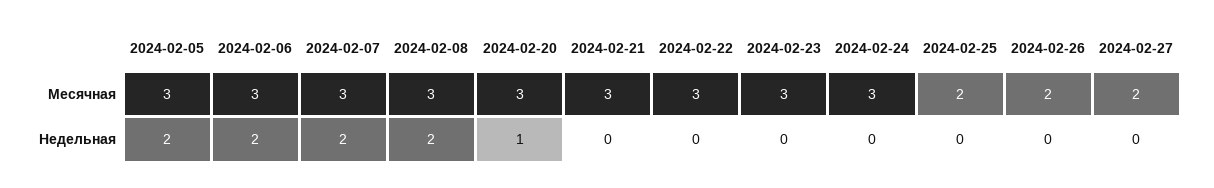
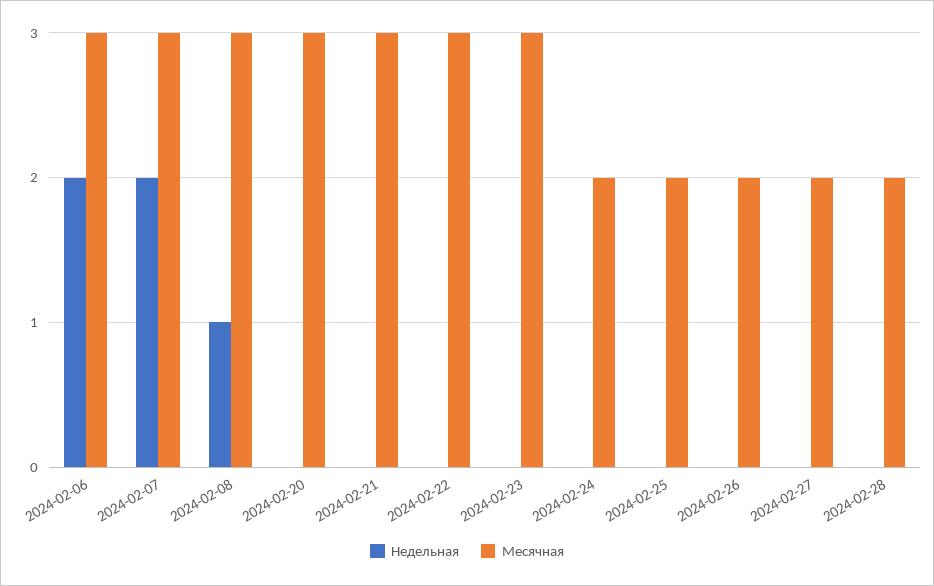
Месячная, 2024-02-05: 3 -> none
Месячная, 2024-02-24: 3 -> 2
Недельная, 2024-02-05: 2 -> none
Недельная, 2024-02-08: 2 -> 1
Недельная, 2024-02-20: 1 -> 0
Недельная, 2024-02-28: none -> 0
Месячная, 2024-02-28: none -> 2

